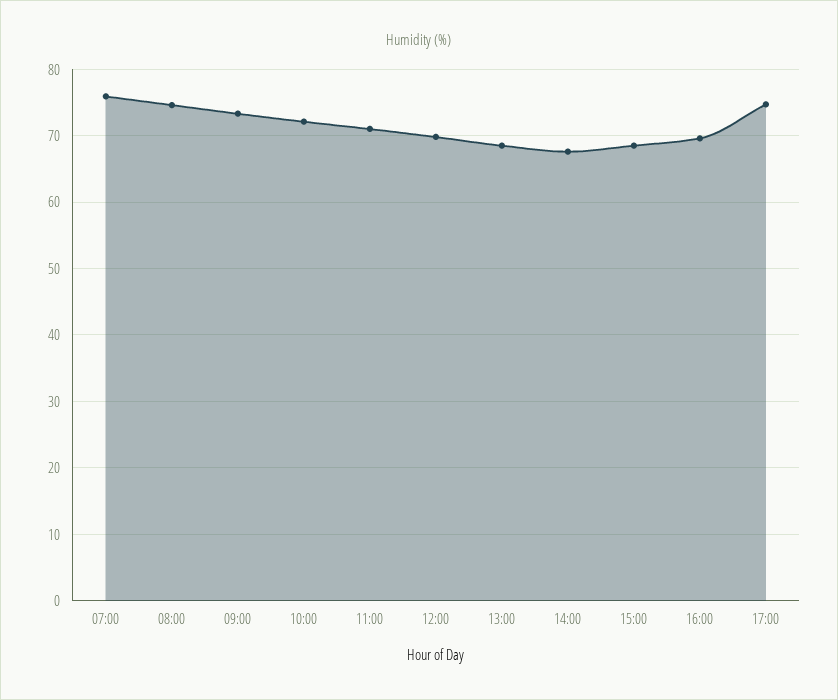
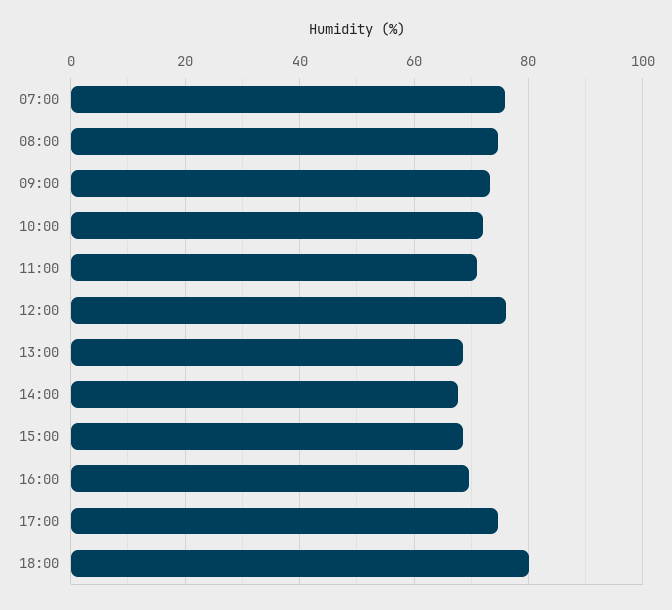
12:00: 70 -> 76
18:00: none -> 80

